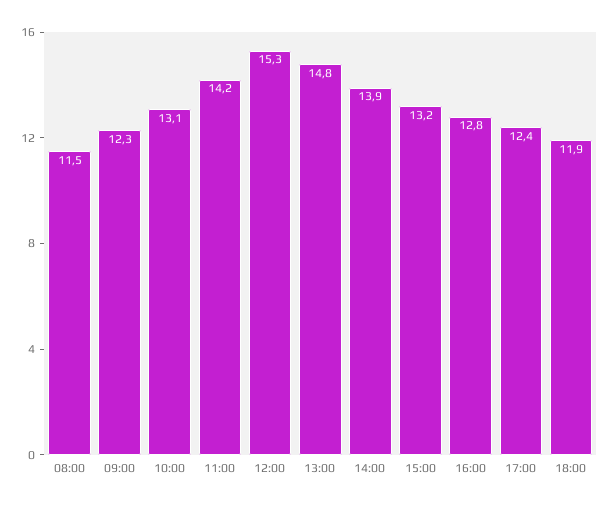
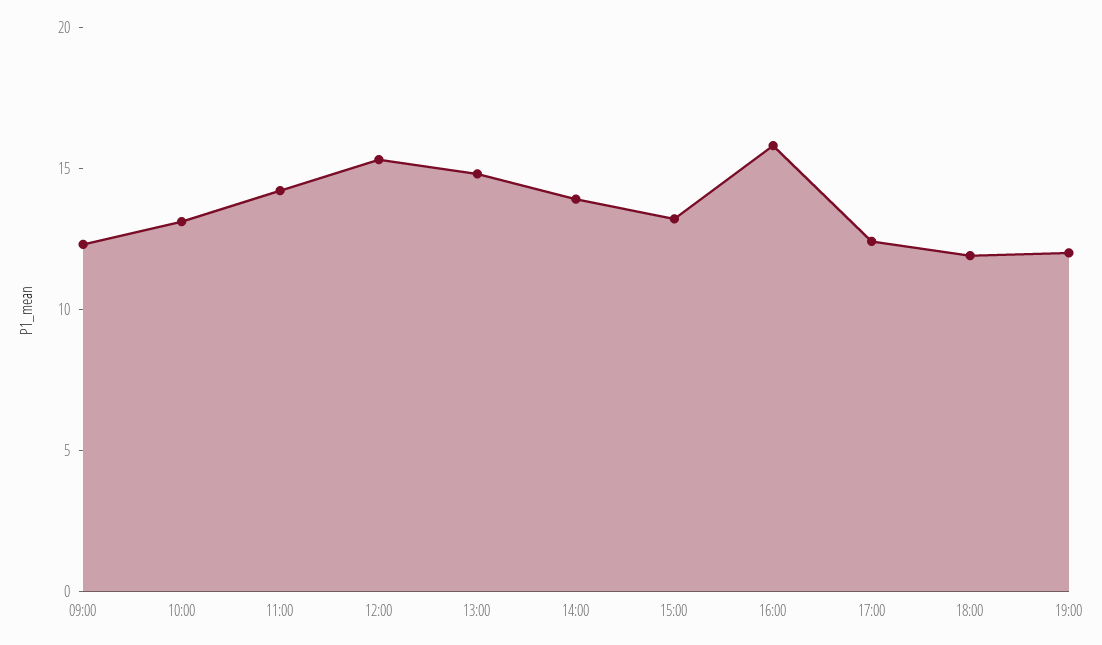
08:00: 11.5 -> none
16:00: 12.8 -> 16
19:00: none -> 12

